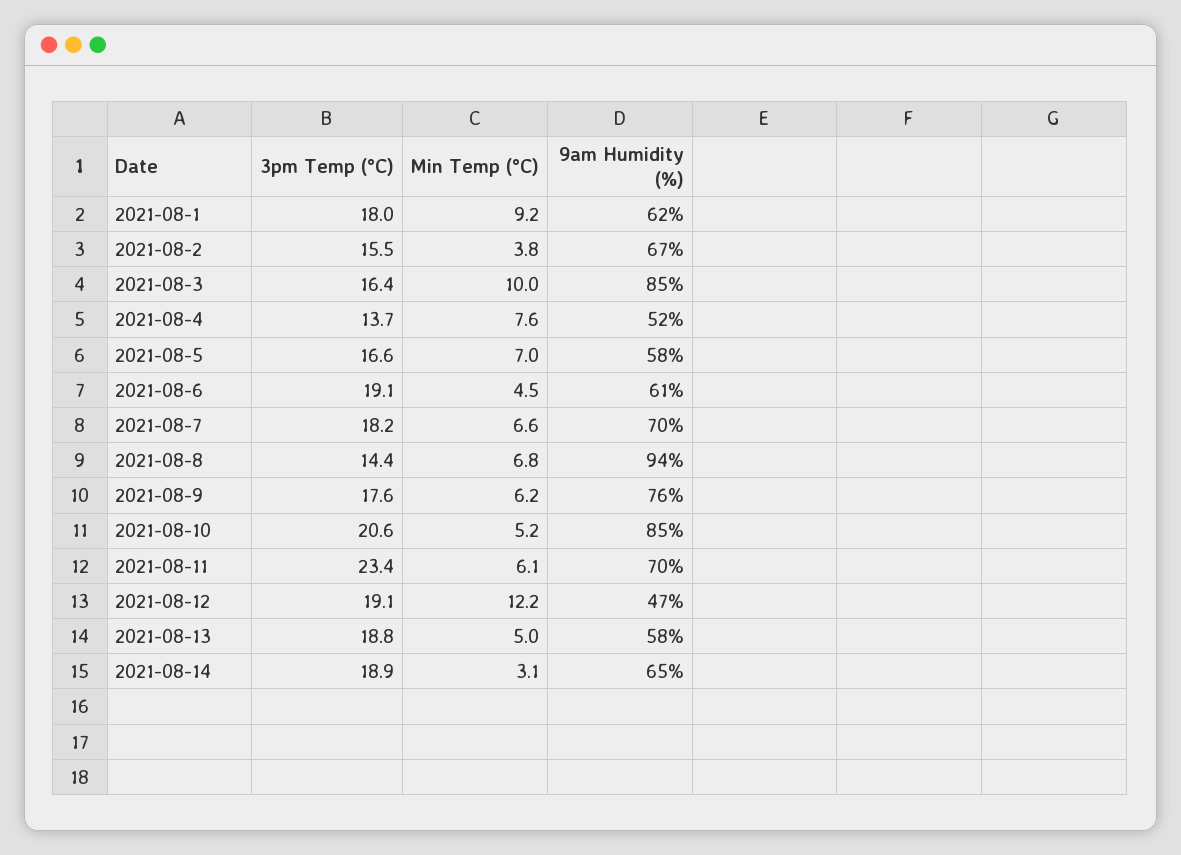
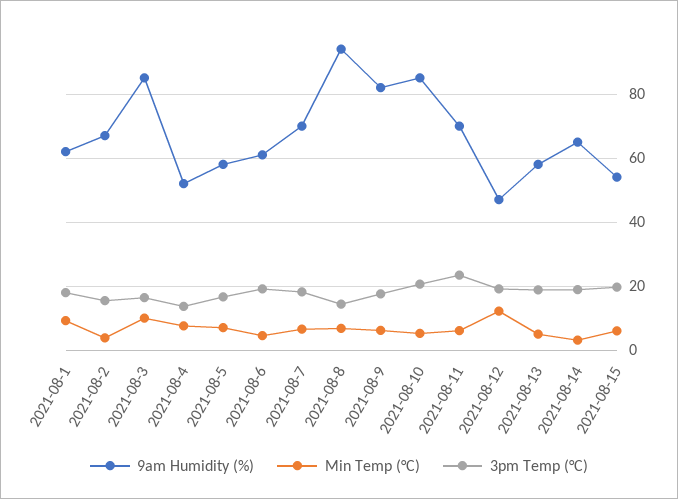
9am Humidity (%), 2021-08-9: 76 -> 82
9am Humidity (%), 2021-08-15: none -> 54
Min Temp (°C), 2021-08-15: none -> 6
3pm Temp (°C), 2021-08-15: none -> 20

